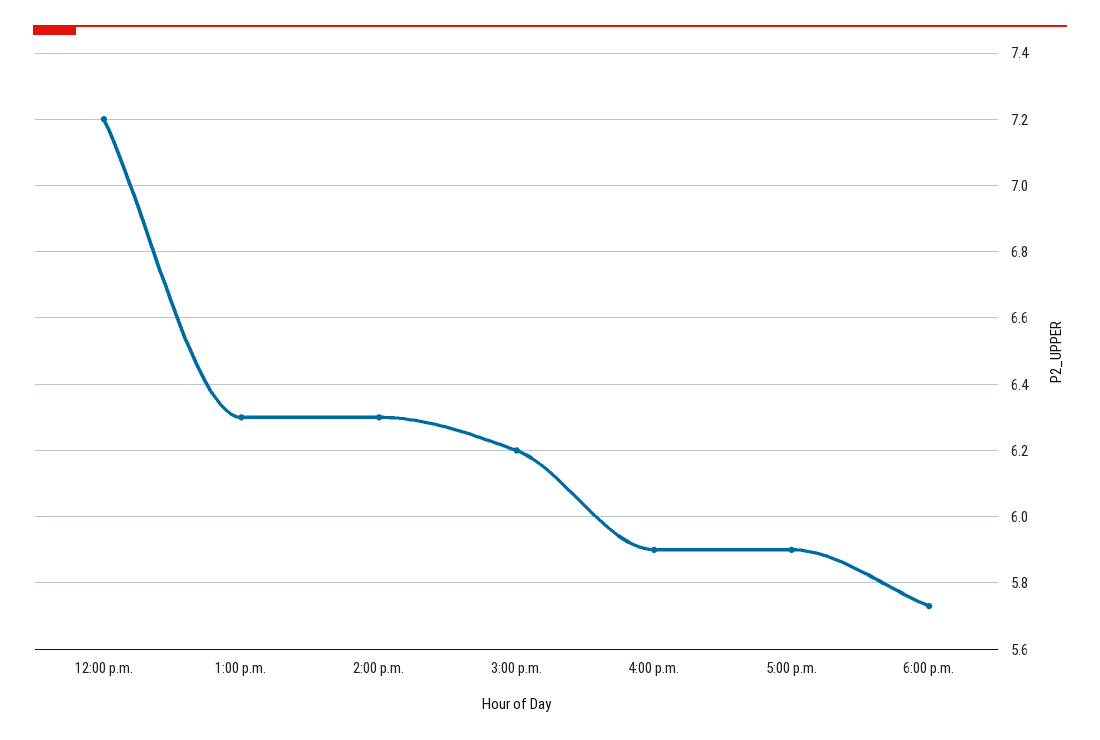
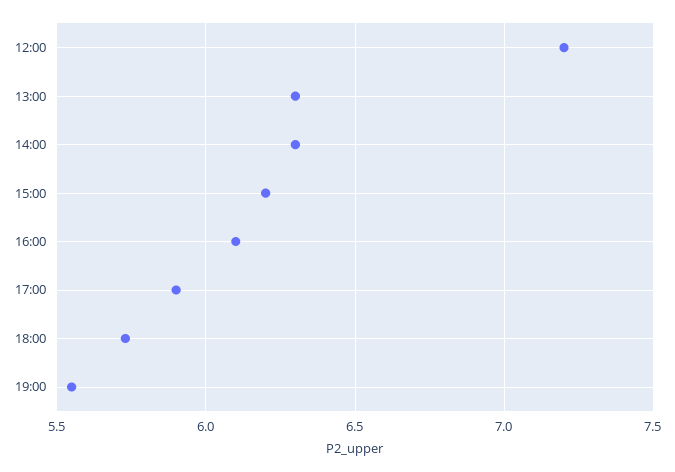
4:00 p.m.: 5.9 -> 6.1
19:00: none -> 5.55

